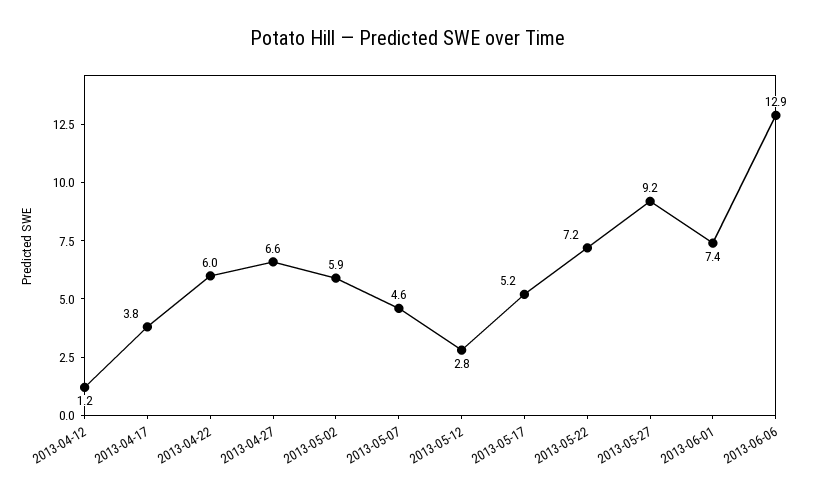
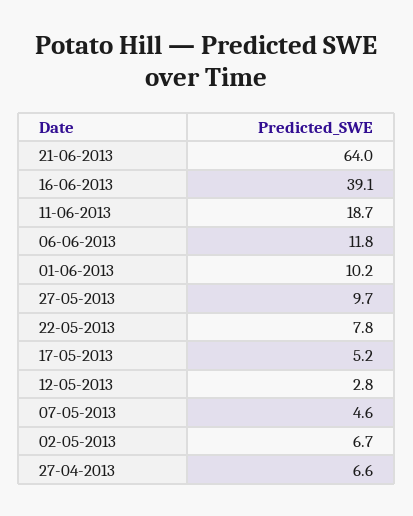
2013-04-12: 1.2 -> none
2013-04-17: 3.8 -> none
2013-04-22: 6 -> none
2013-05-02: 5.9 -> 6.7
2013-05-22: 7.2 -> 7.8
2013-05-27: 9.2 -> 9.7
2013-06-01: 7.4 -> 10.2
2013-06-06: 12.9 -> 11.8
21-06-2013: none -> 64
16-06-2013: none -> 39.1
11-06-2013: none -> 18.7

